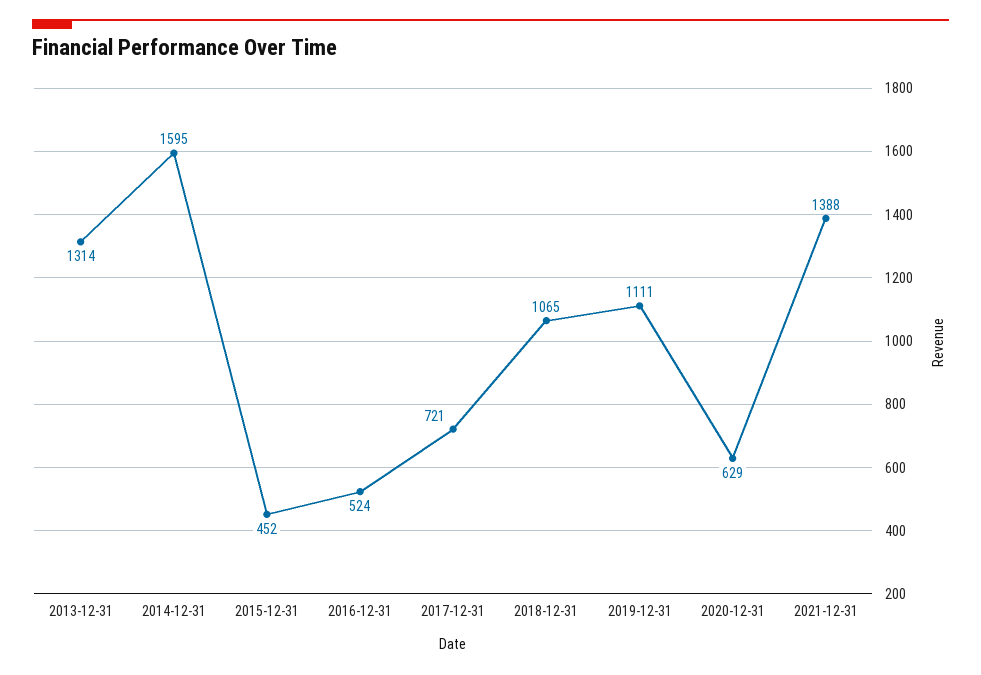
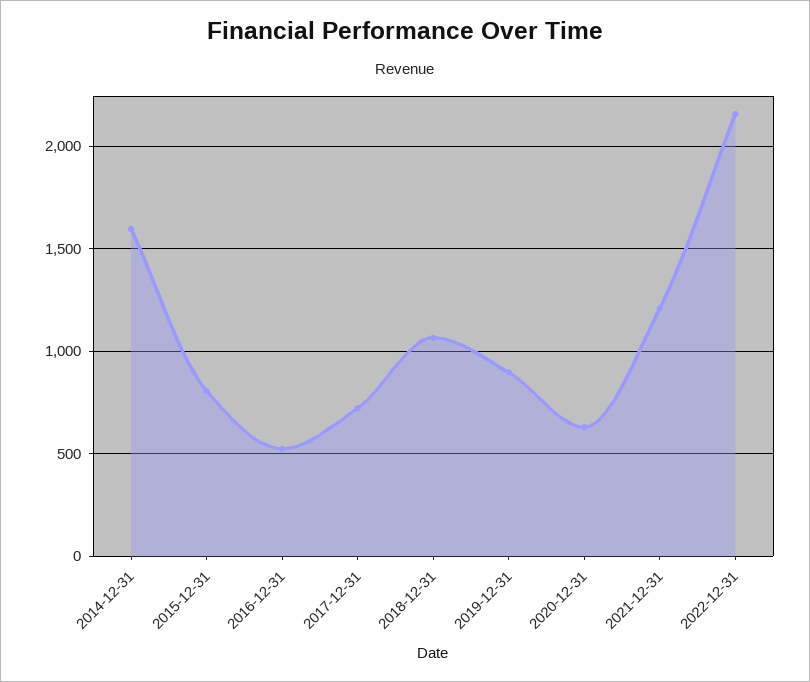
2013-12-31: 1314 -> none
2015-12-31: 452 -> 800
2019-12-31: 1111 -> 900
2021-12-31: 1388 -> 1200
2022-12-31: none -> 2150

